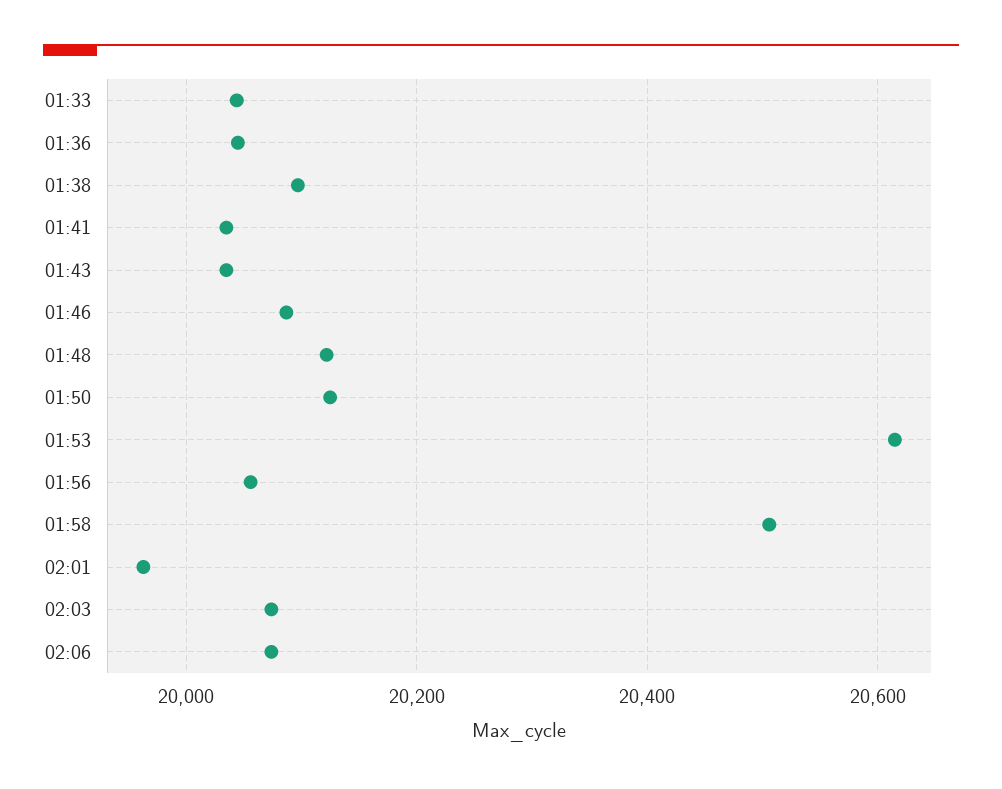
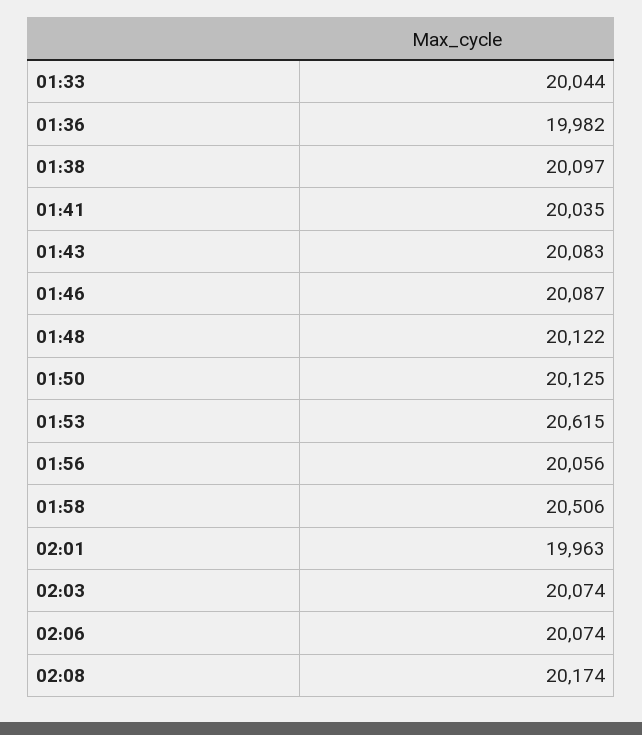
01:36: 20040 -> 19982
01:43: 20040 -> 20083
02:08: none -> 20174

